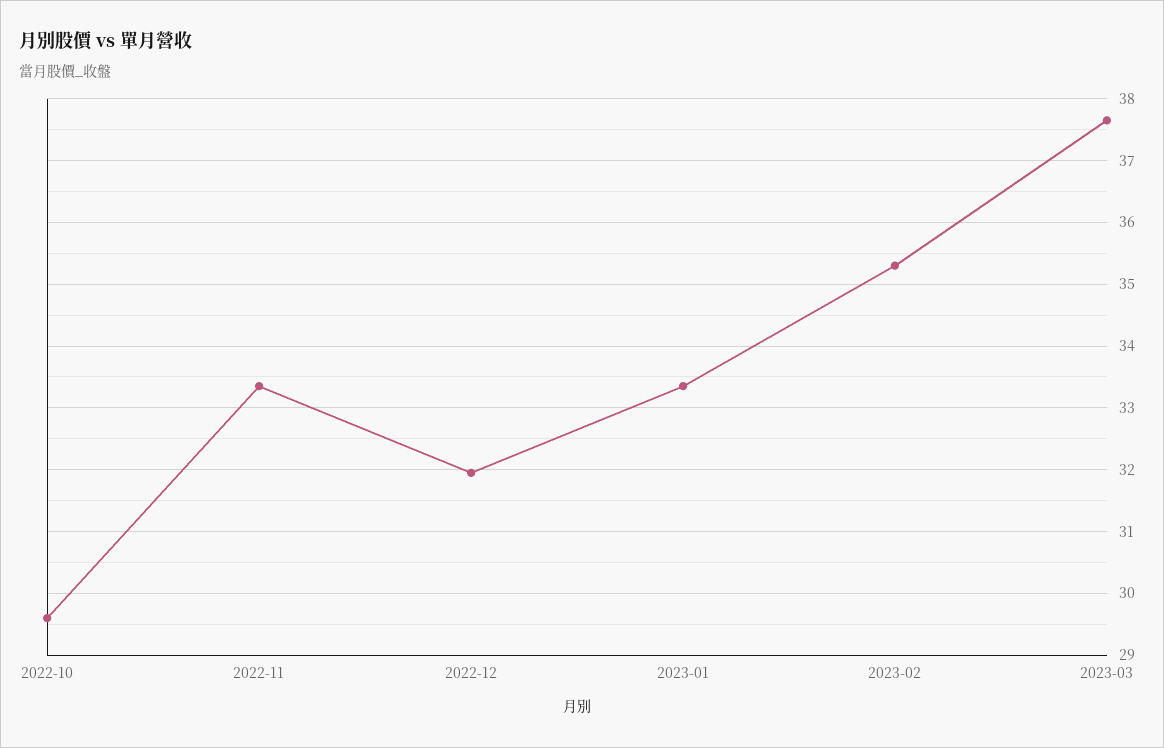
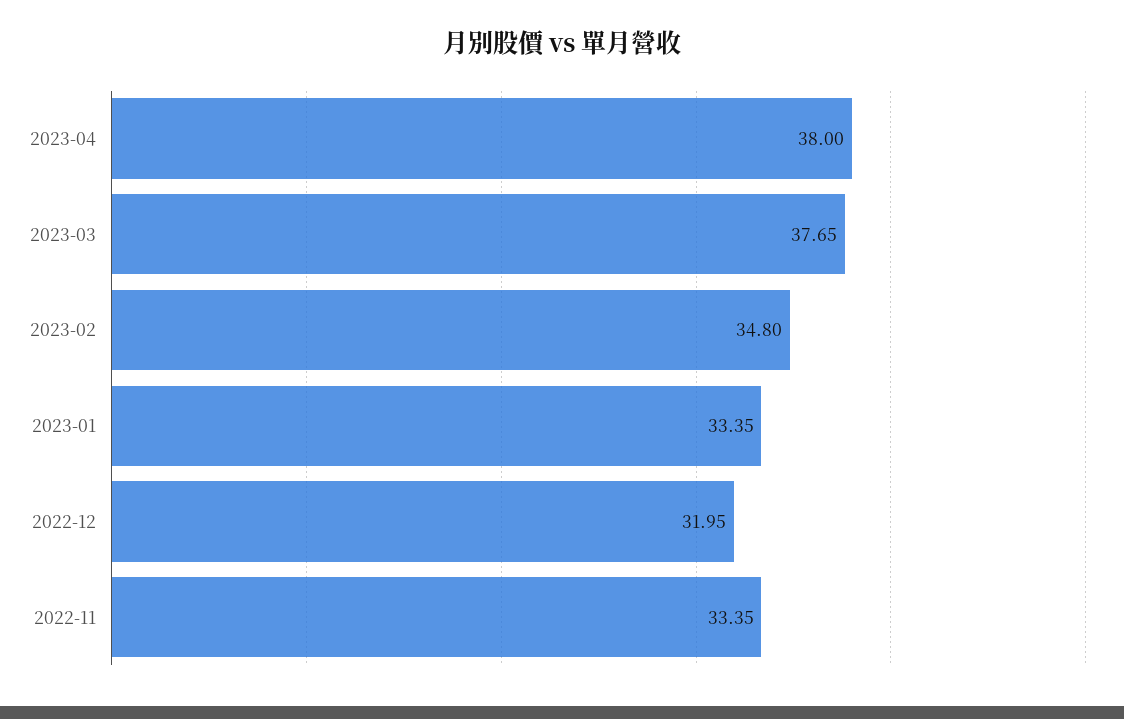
2022-10: 29.6 -> none
2023-02: 35.3 -> 34.8
2023-04: none -> 38

